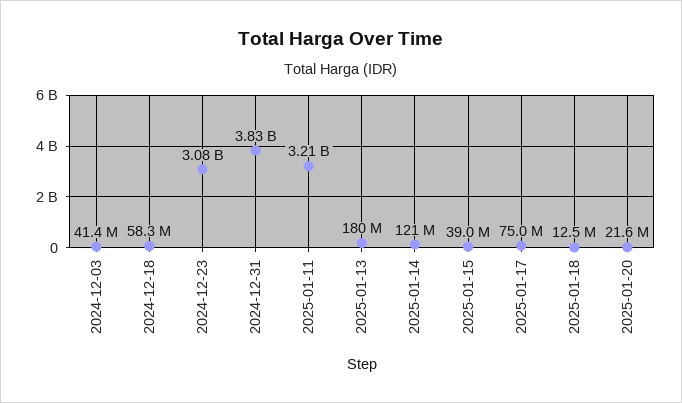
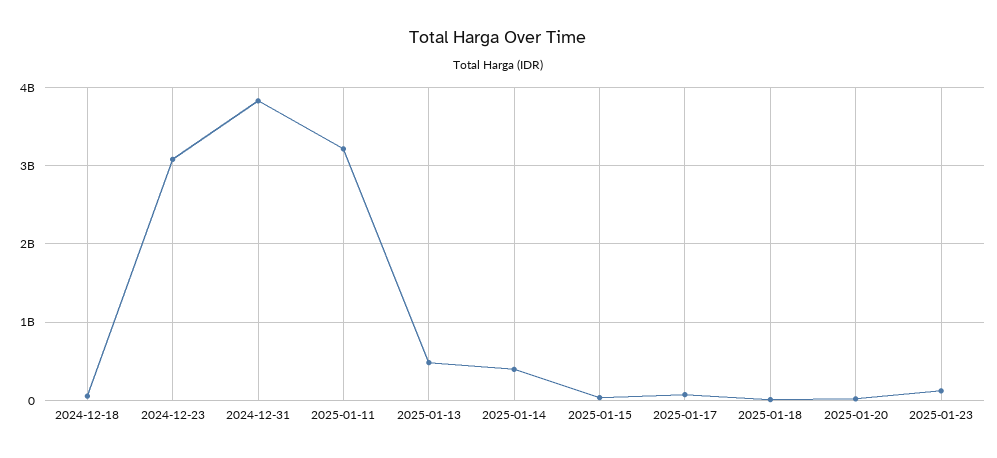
2024-12-03: 41400000 -> none
2025-01-13: 180000000 -> 500000000
2025-01-14: 121000000 -> 400000000
2025-01-23: none -> 100000000

